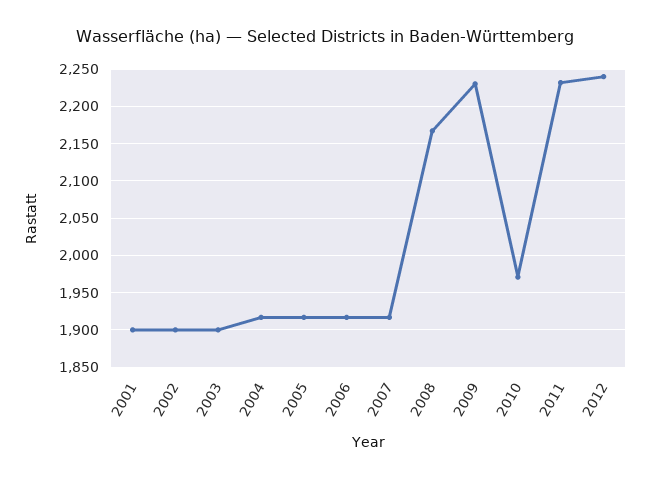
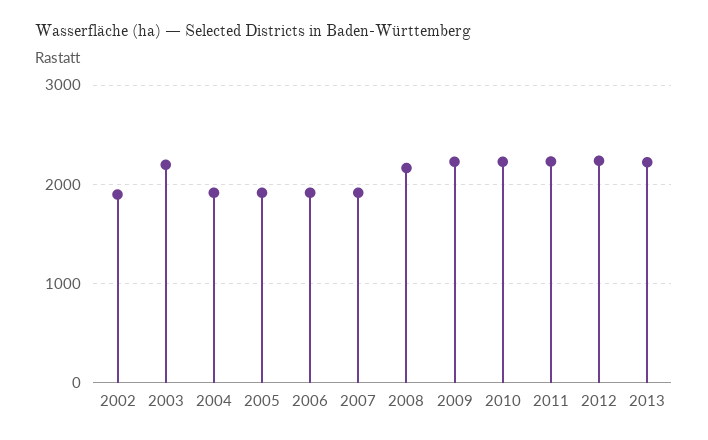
2001: 1900 -> none
2003: 1900 -> 2200
2010: 1970 -> 2200
2013: none -> 2200

